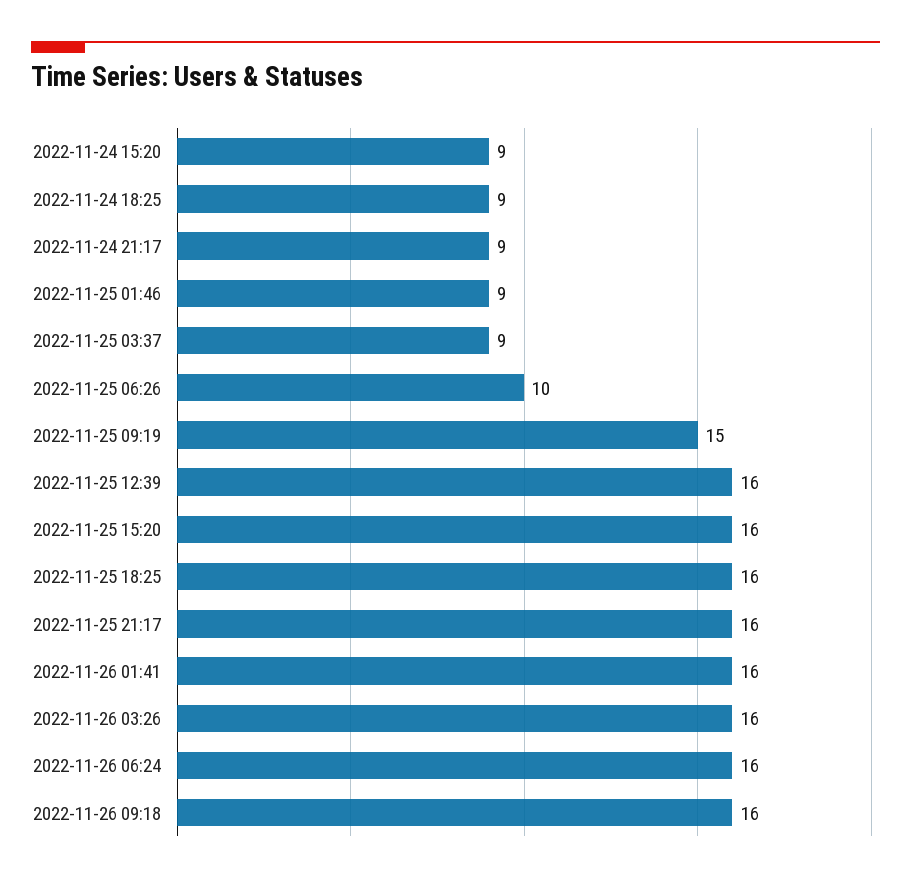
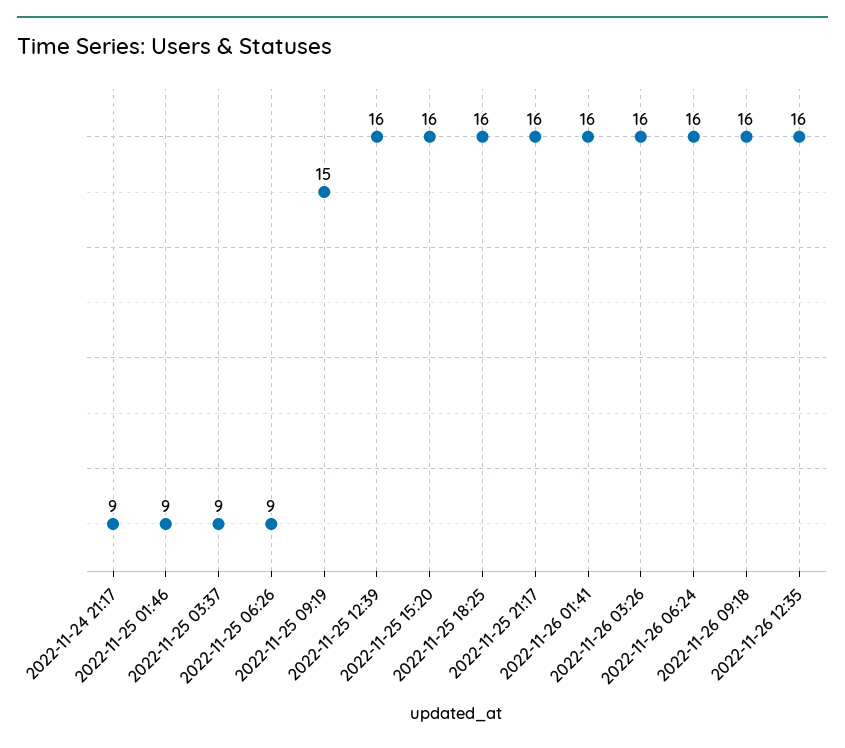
2022-11-24 15:20: 9 -> none
2022-11-24 18:25: 9 -> none
2022-11-25 06:26: 10 -> 9
2022-11-26 12:35: none -> 16

